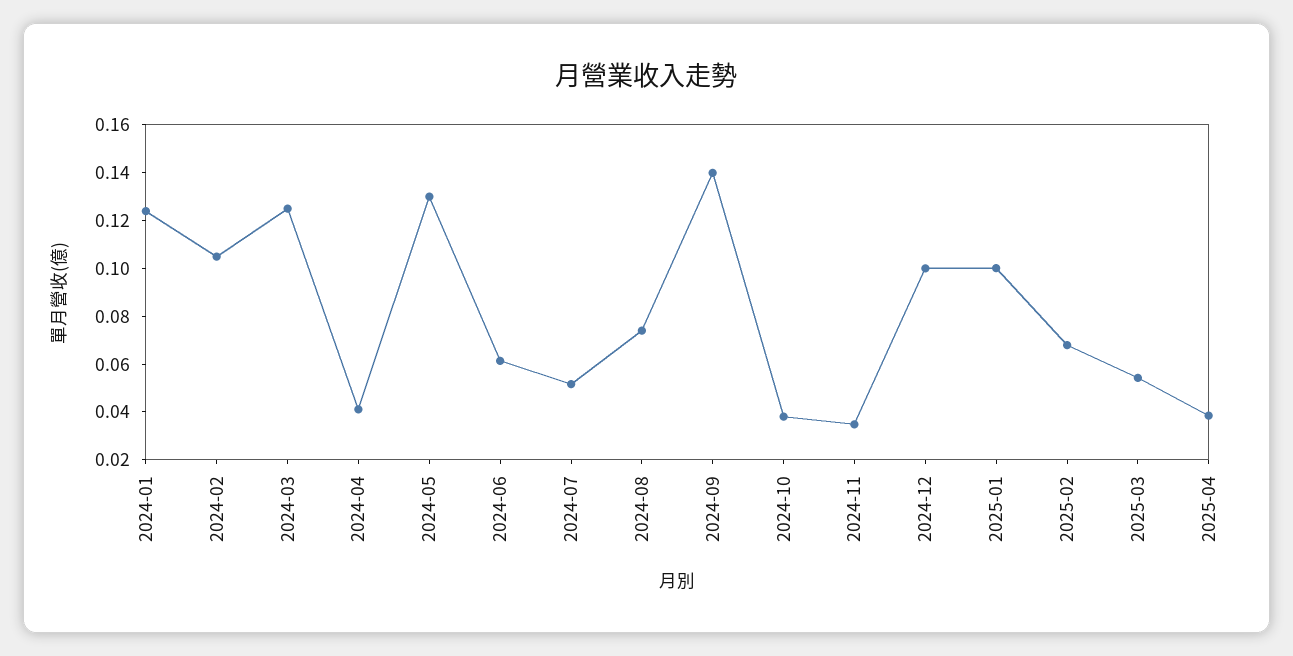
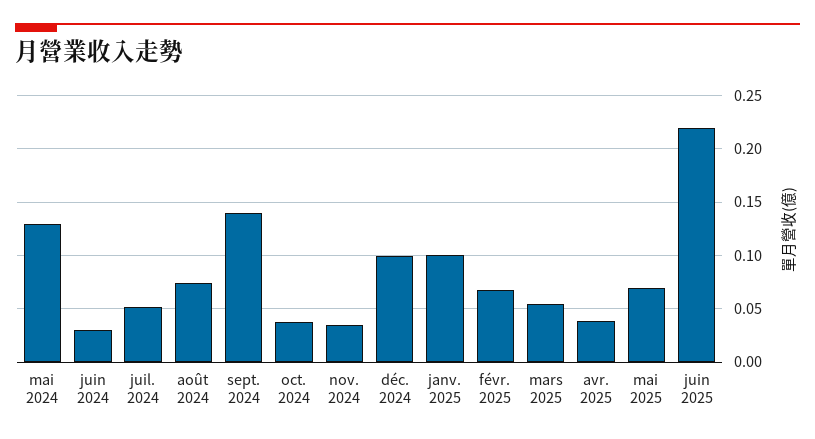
2024-01: 0.125 -> none
2024-02: 0.105 -> none
2024-03: 0.125 -> none
2024-04: 0.04 -> none
2024-06: 0.06 -> 0.03
mai 2025: none -> 0.07
juin 2025: none -> 0.22

